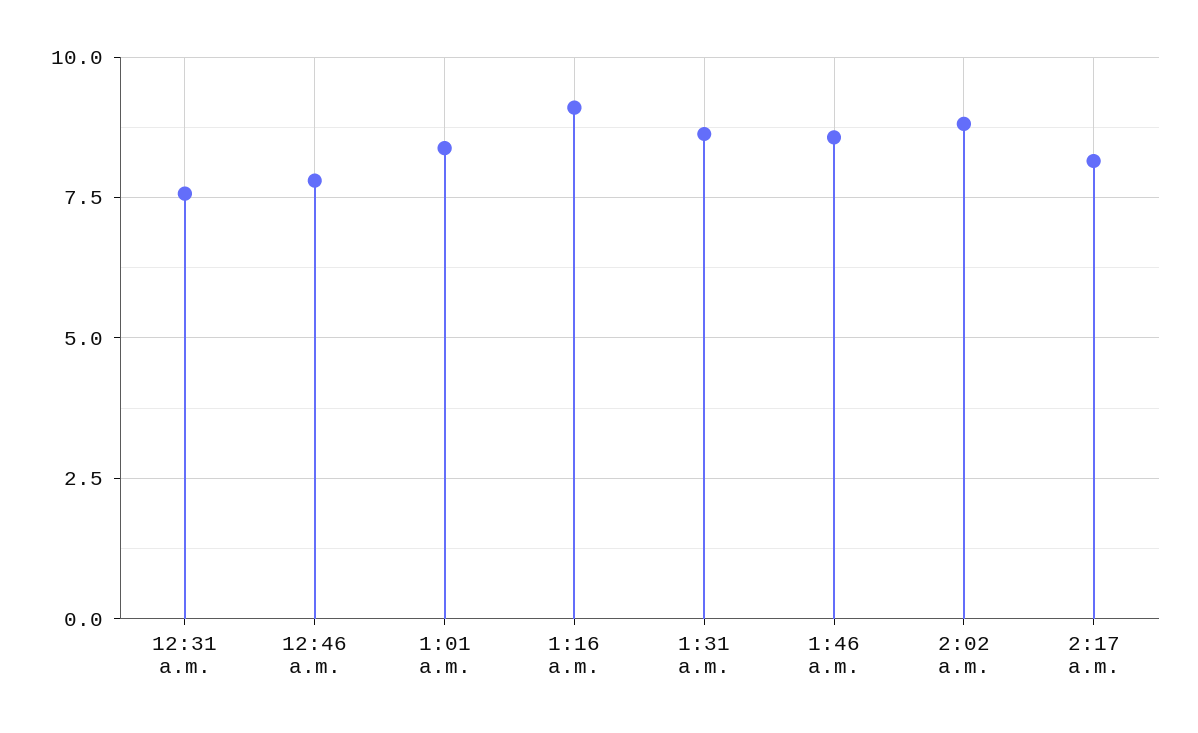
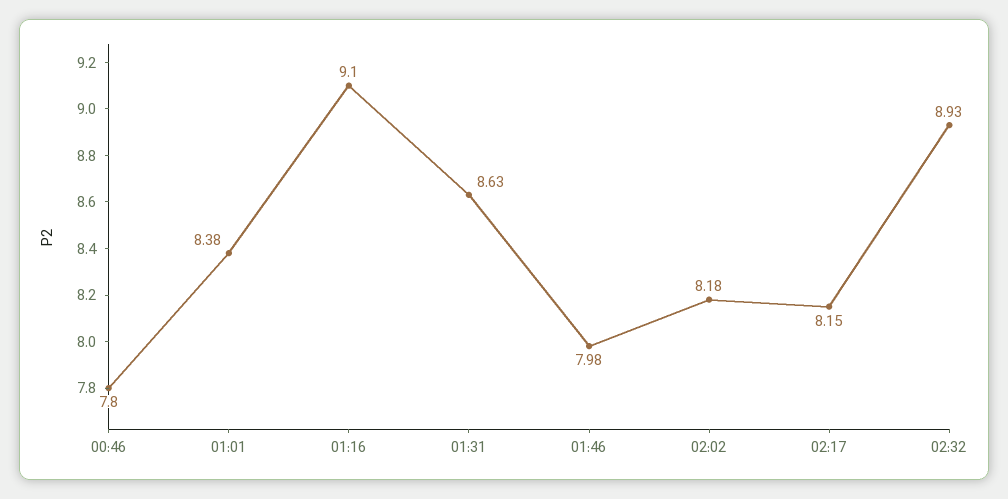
12:31 a.m.: 7.5 -> none
1:46 a.m.: 8.5 -> 7.98
2:02 a.m.: 8.75 -> 8.18
02:32: none -> 8.93

